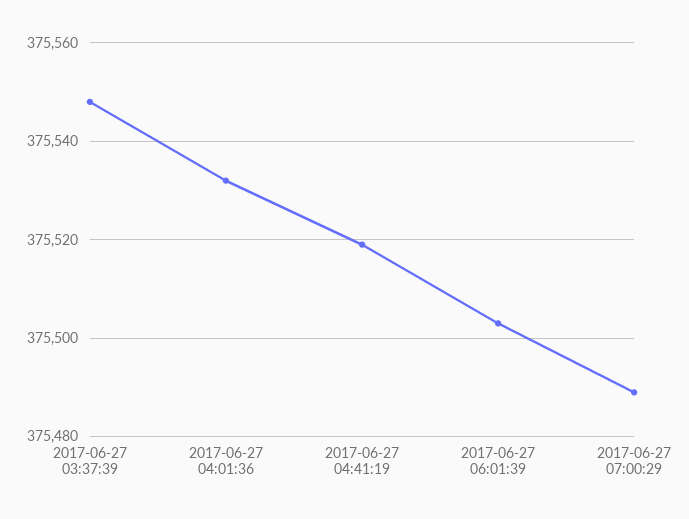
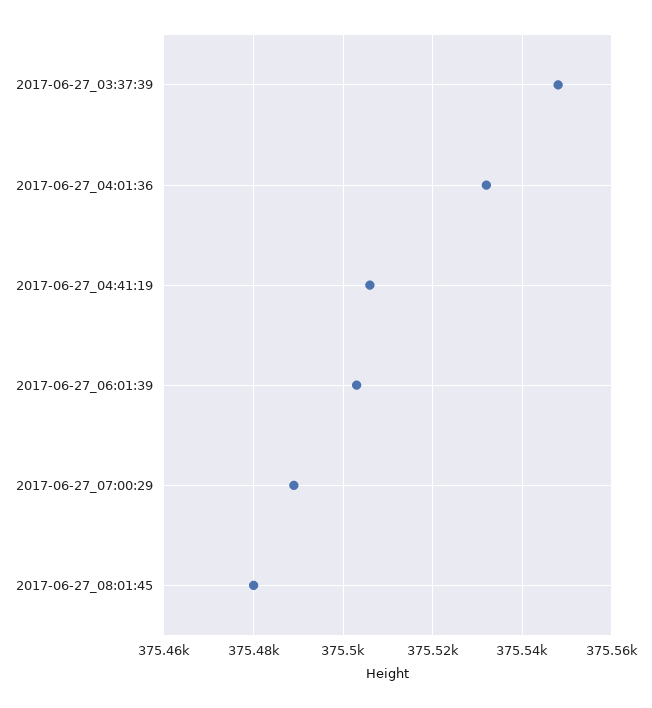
2017-06-27 04:41:19: 375520 -> 375505
2017-06-27_08:01:45: none -> 375480

